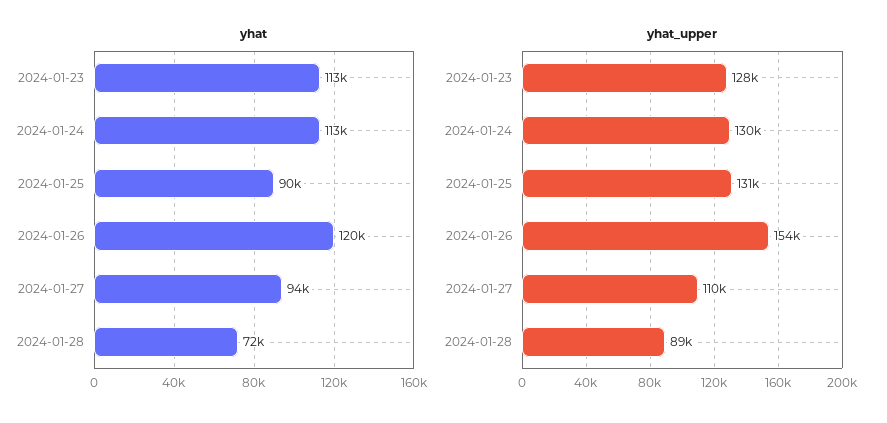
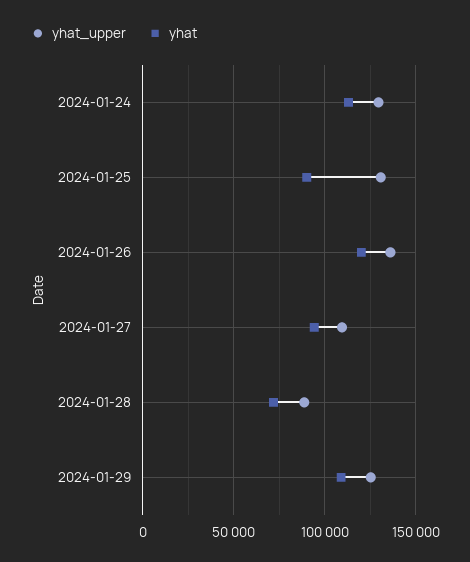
yhat, 2024-01-23: 113000 -> none
yhat_upper, 2024-01-23: 128000 -> none
yhat_upper, 2024-01-26: 154000 -> 135000
yhat_upper, 2024-01-29: none -> 125000
yhat, 2024-01-29: none -> 110000

